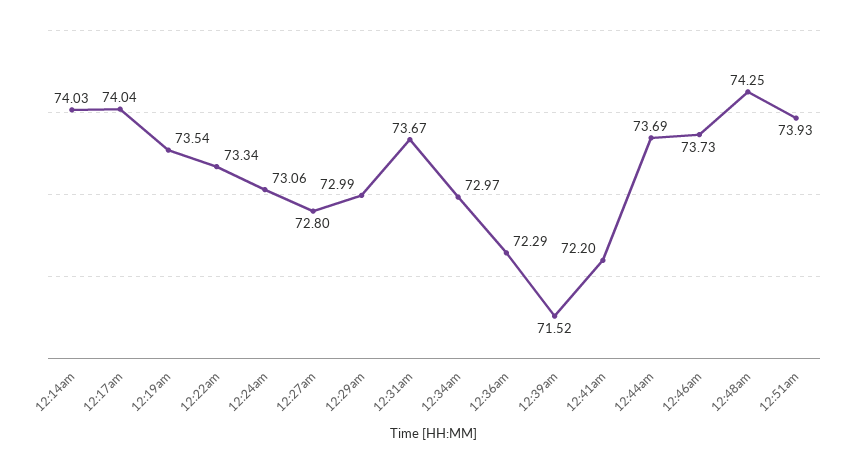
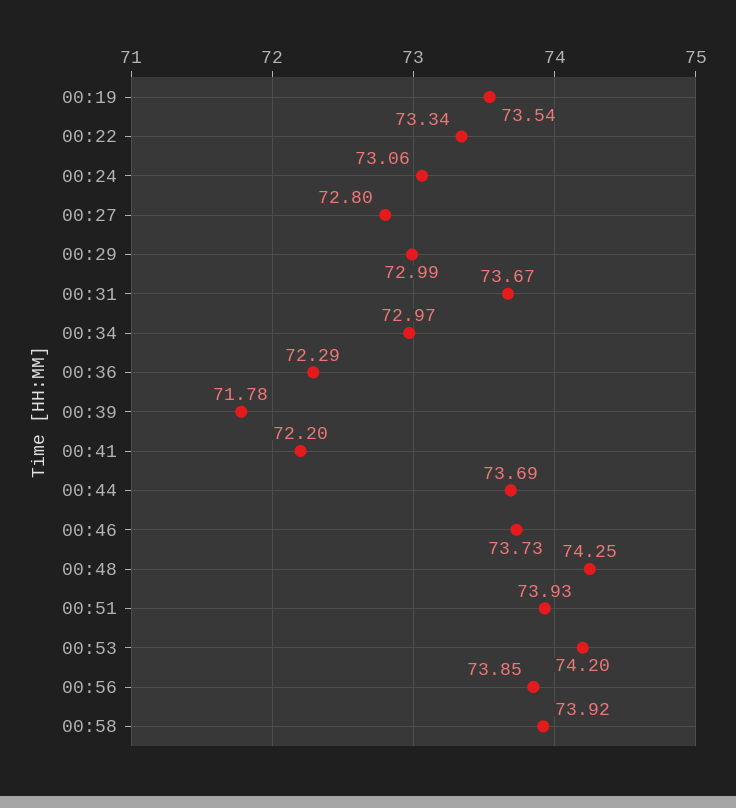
12:14am: 74.03 -> none
12:17am: 74.04 -> none
12:39am: 71.52 -> 71.78
00:53: none -> 74.2
00:56: none -> 73.85
00:58: none -> 73.92

